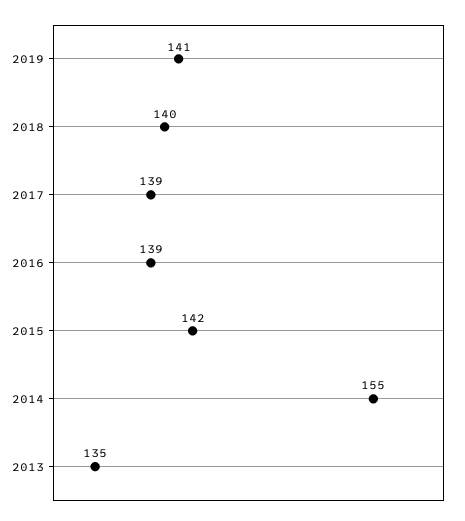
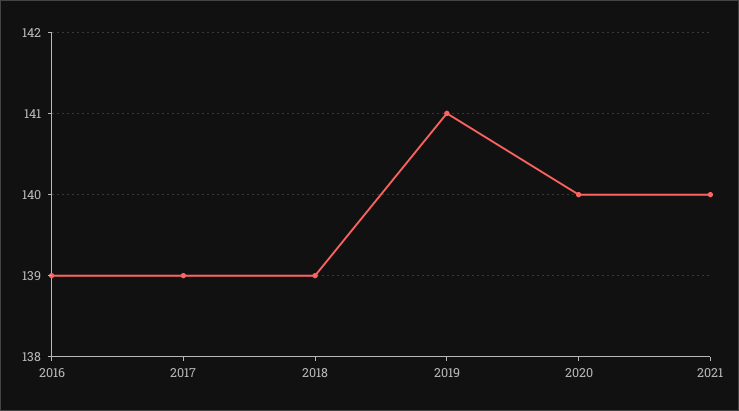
2018: 140 -> 139
2015: 142 -> none
2014: 155 -> none
2013: 135 -> none
2020: none -> 140
2021: none -> 140

